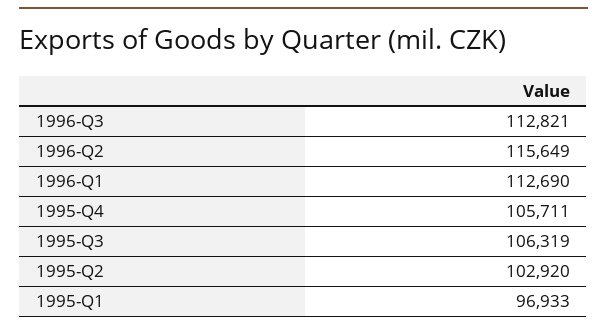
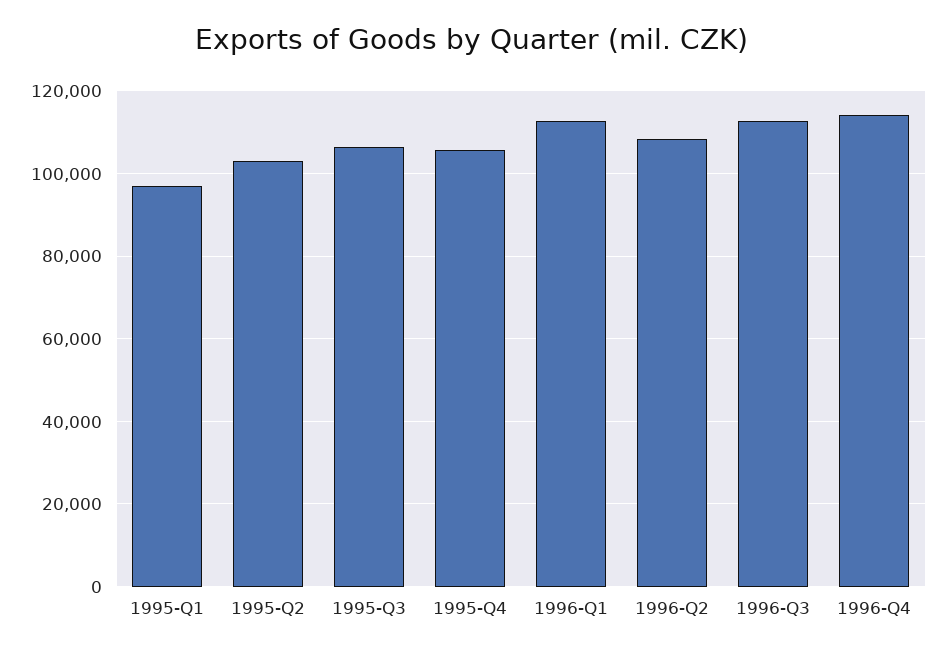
1996-Q2: 115649 -> 108000
1996-Q4: none -> 114000

